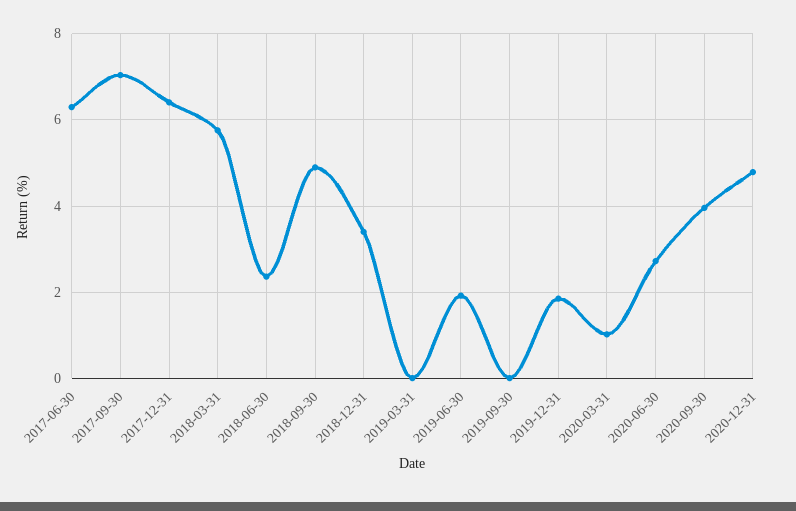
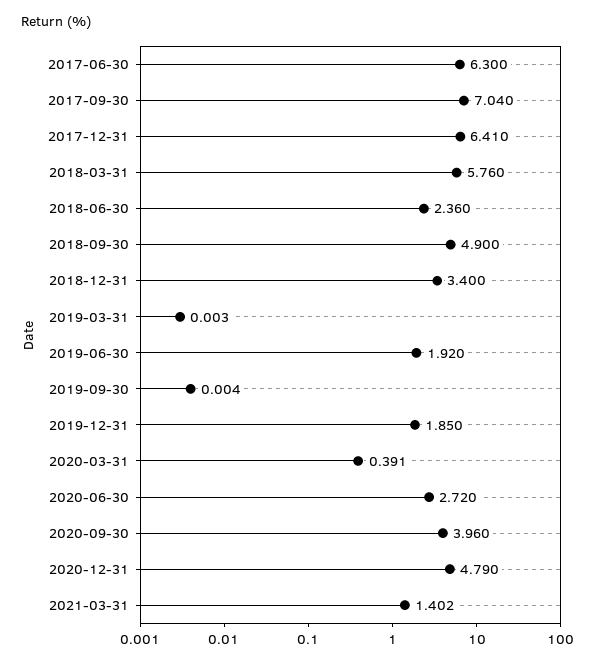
2020-03-31: 1 -> 0.391
2021-03-31: none -> 1.402

